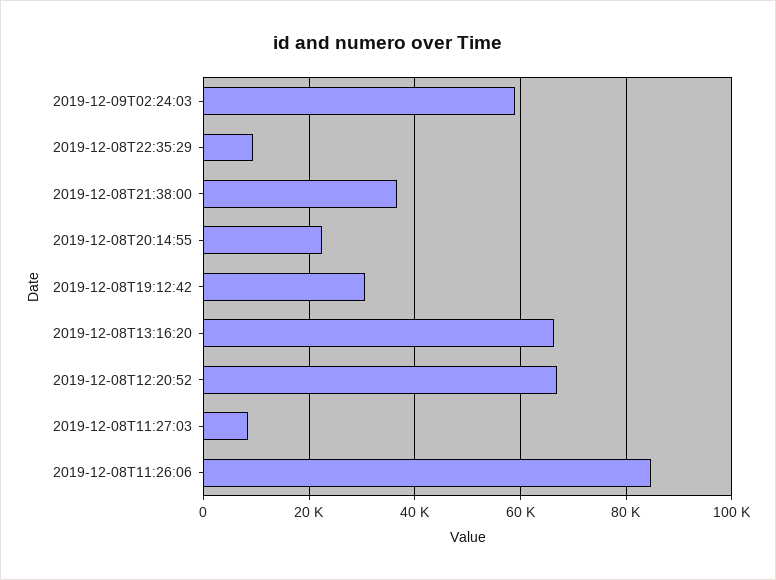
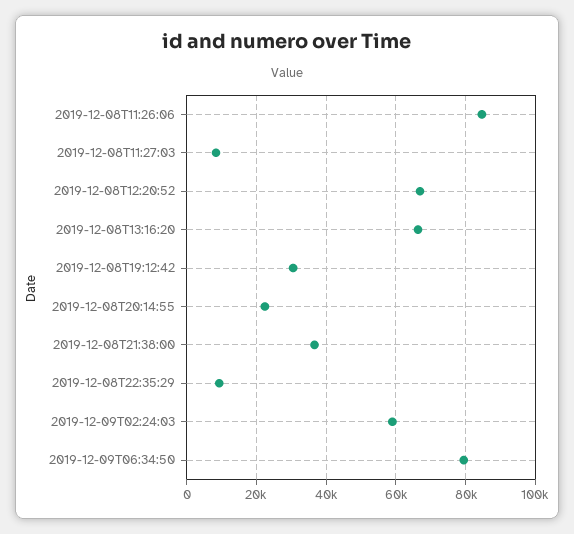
2019-12-09T06:34:50: none -> 80000

